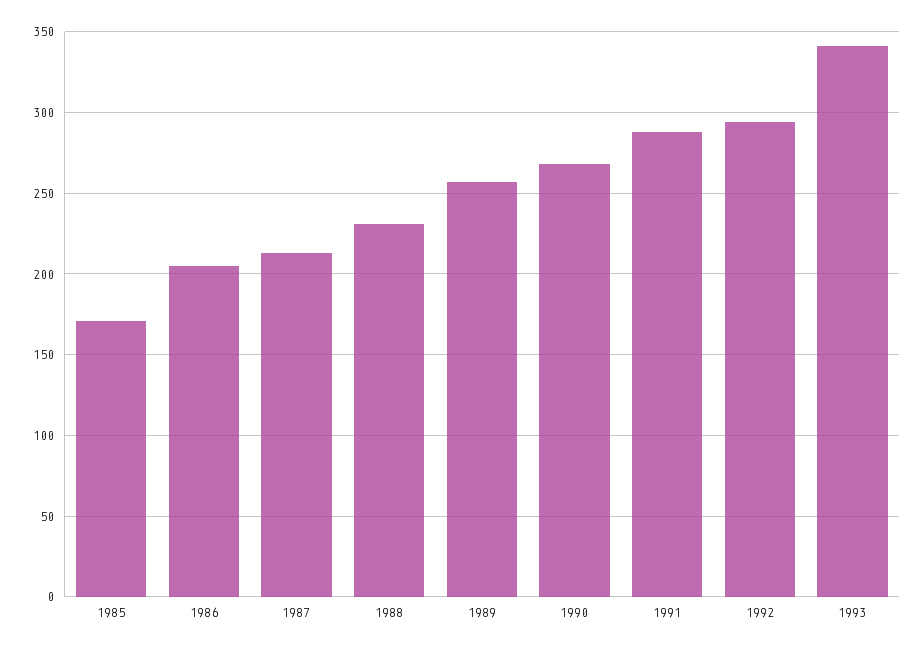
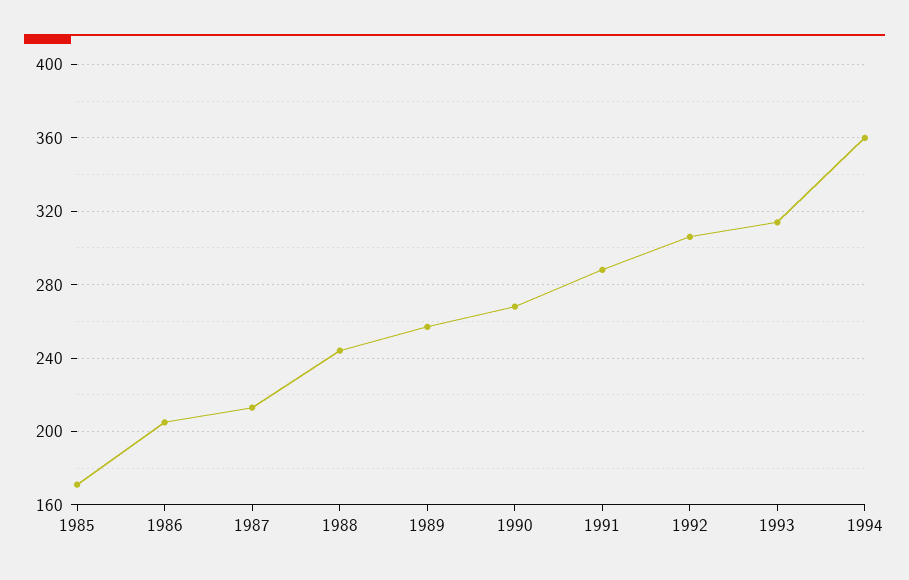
1988: 230 -> 245
1992: 295 -> 305
1993: 340 -> 315
1994: none -> 360

